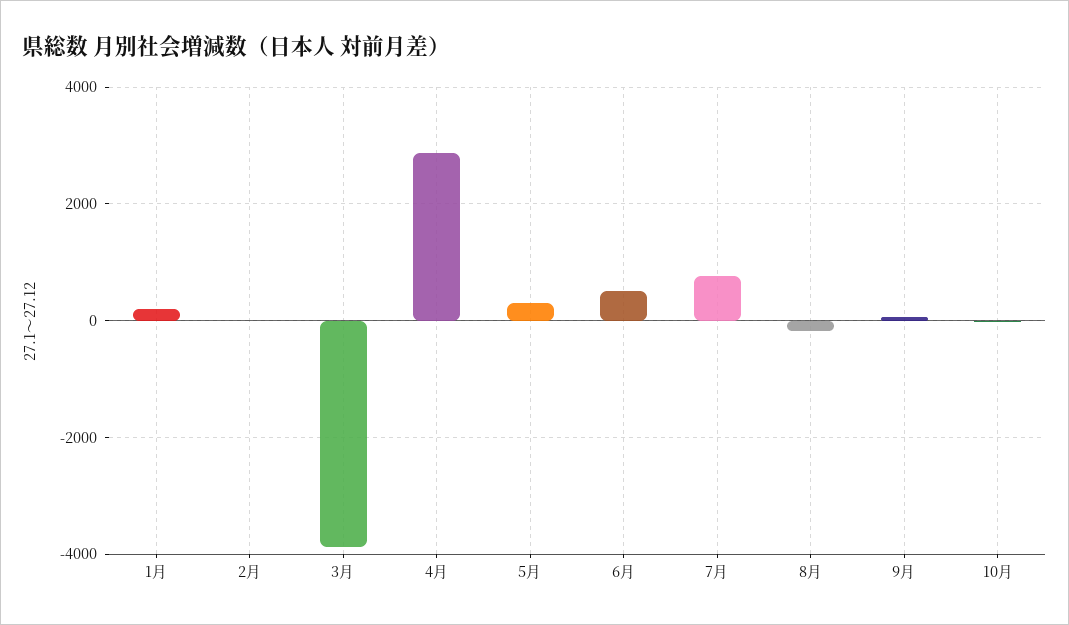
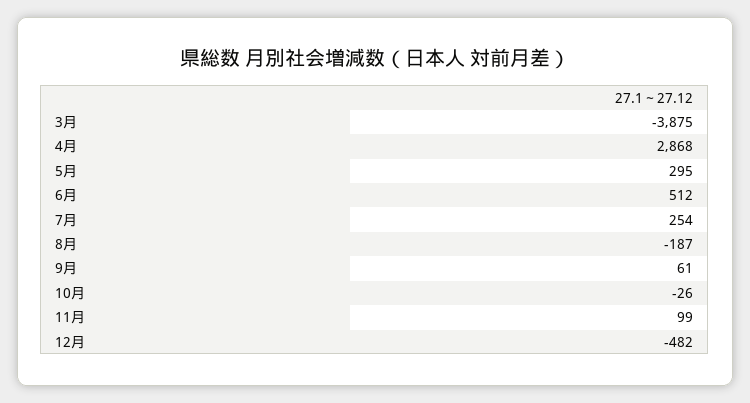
1月: 200 -> none
2月: 0 -> none
7月: 800 -> 254
11月: none -> 99
12月: none -> -482

